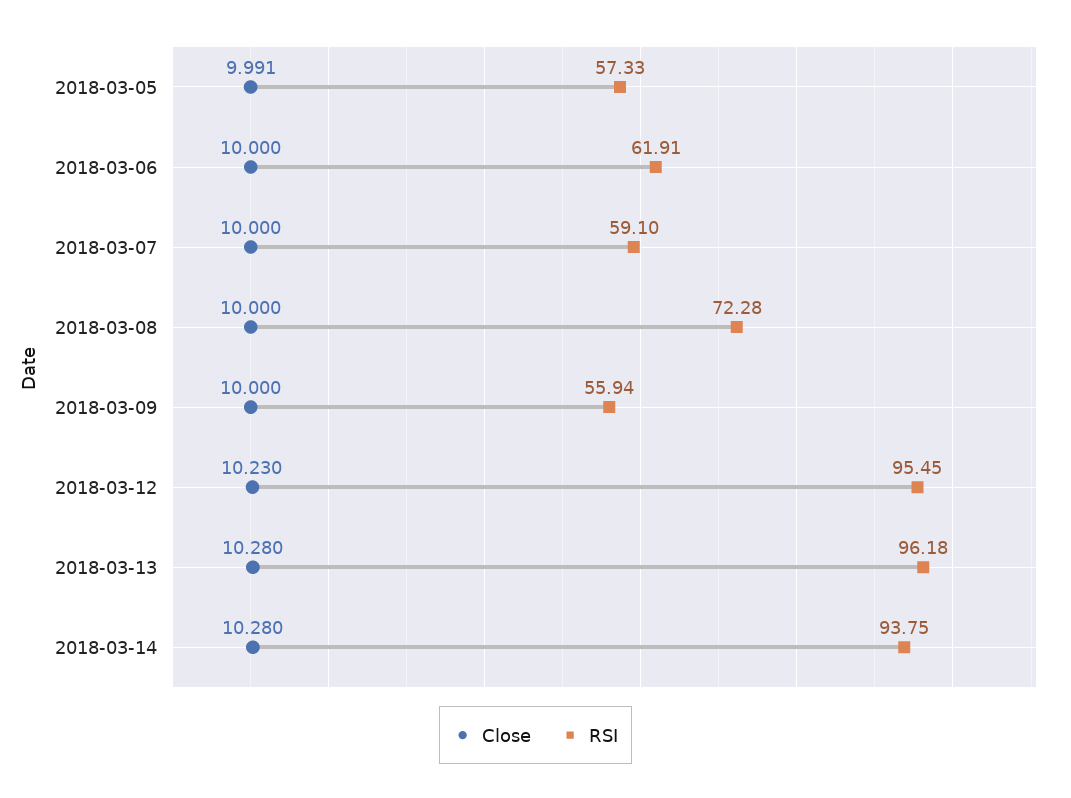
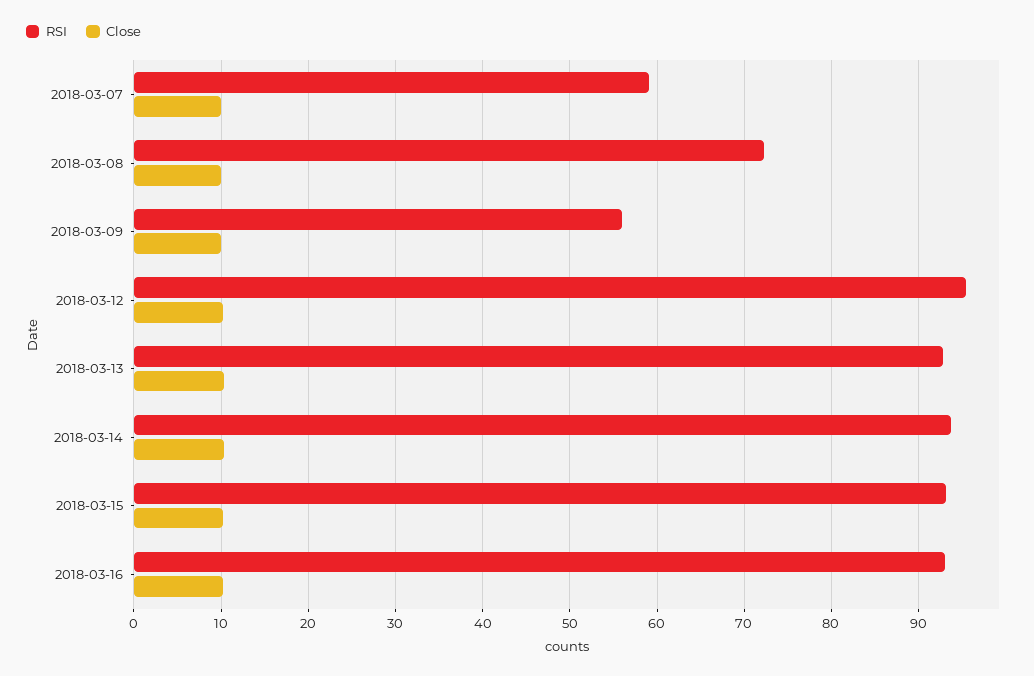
Close, 2018-03-05: 9.991 -> none
RSI, 2018-03-05: 57.33 -> none
Close, 2018-03-06: 10 -> none
RSI, 2018-03-06: 61.91 -> none
RSI, 2018-03-13: 96.18 -> 93
RSI, 2018-03-15: none -> 93
Close, 2018-03-15: none -> 10
RSI, 2018-03-16: none -> 93
Close, 2018-03-16: none -> 10

